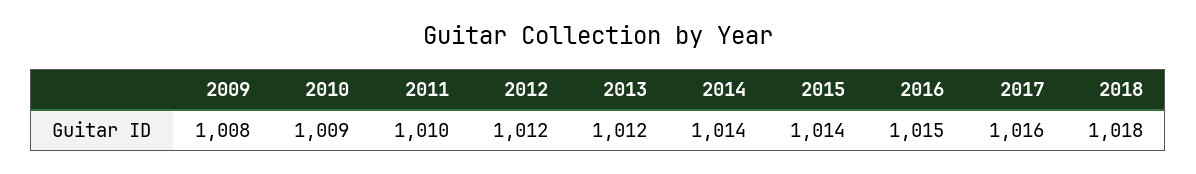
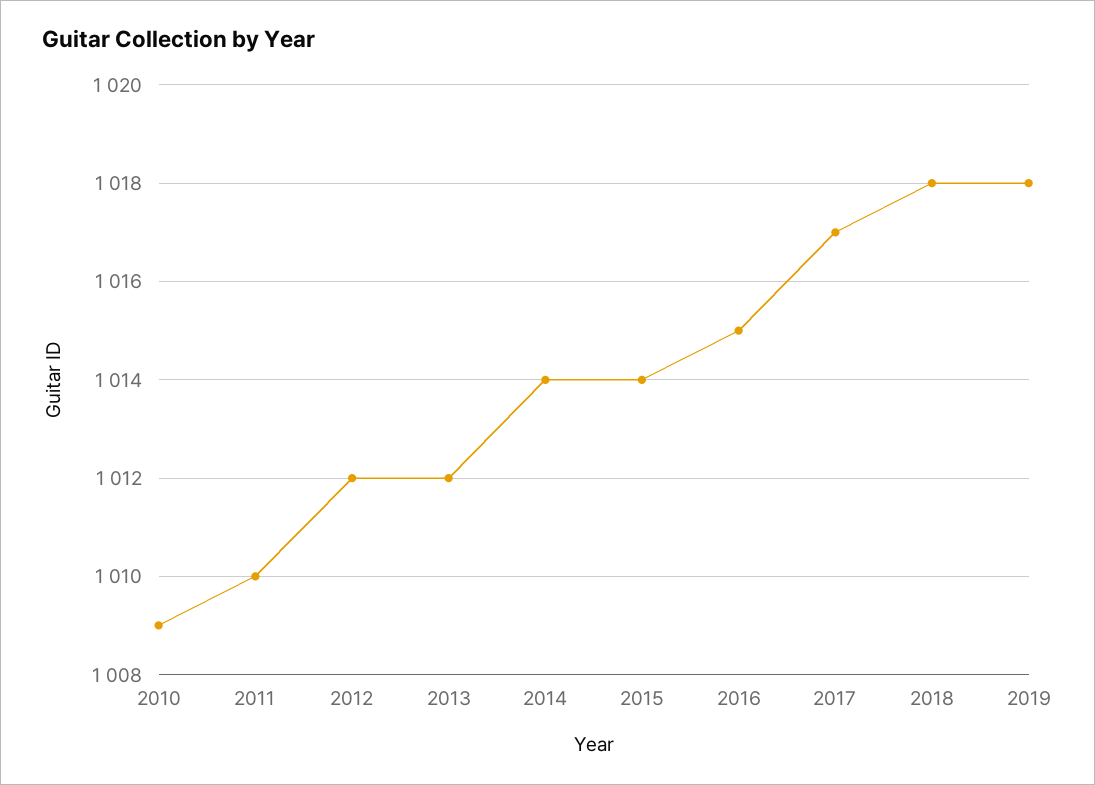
2009: 1008 -> none
2017: 1016 -> 1017
2019: none -> 1018

